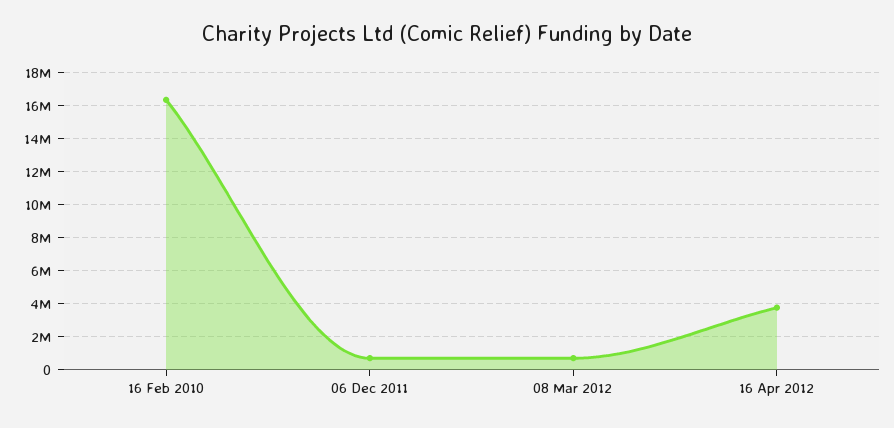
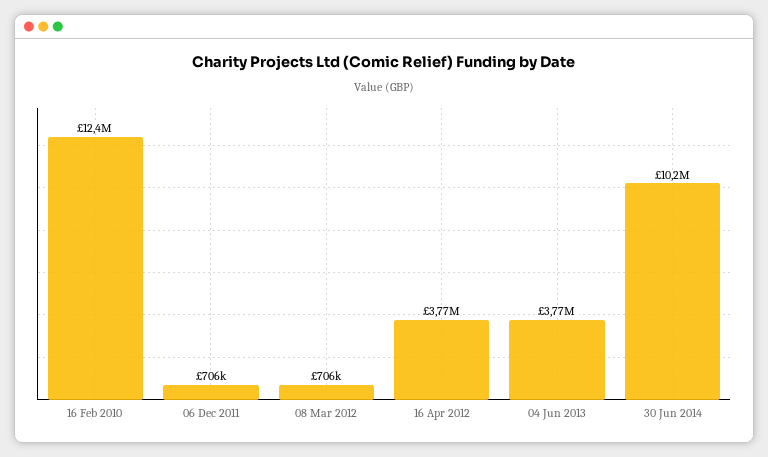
16 Feb 2010: 16500000 -> 12400000
04 Jun 2013: none -> 3770000
30 Jun 2014: none -> 10200000

